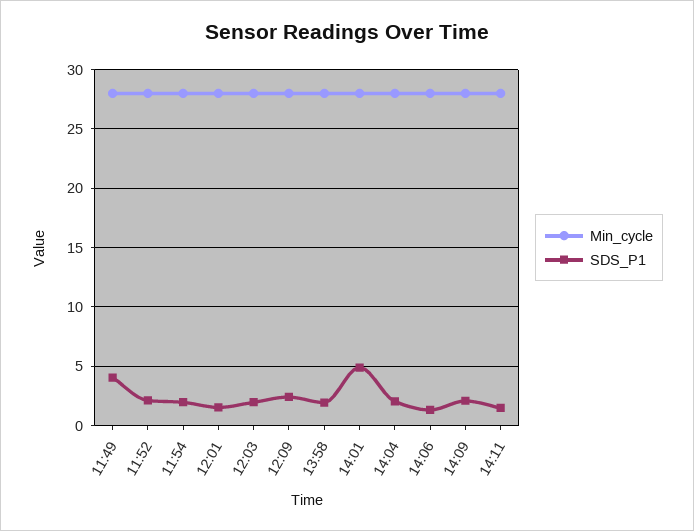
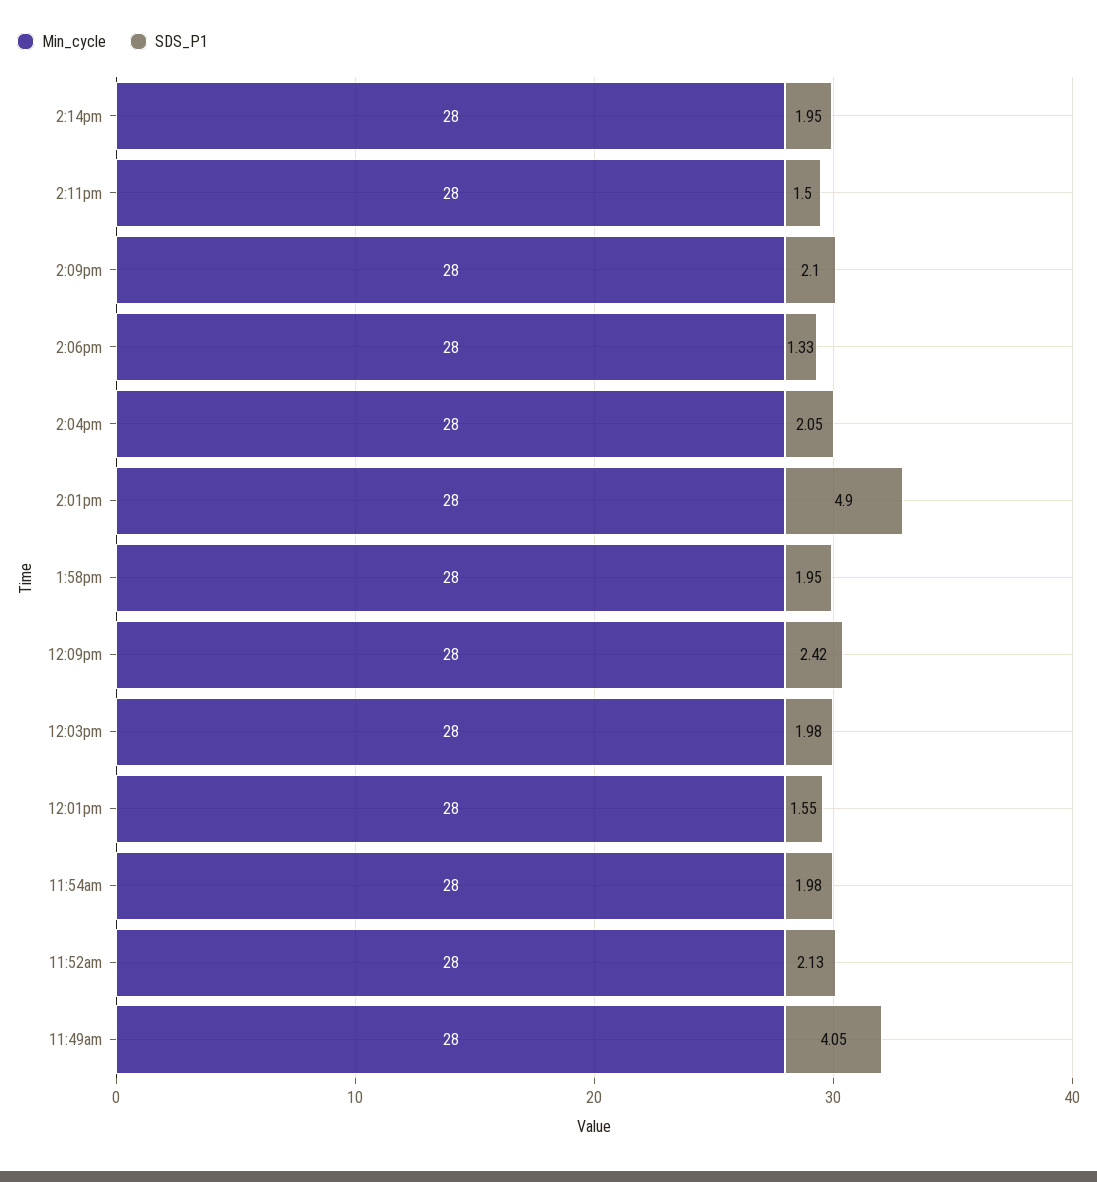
Min_cycle, 2:14pm: none -> 28
SDS_P1, 2:14pm: none -> 1.95

